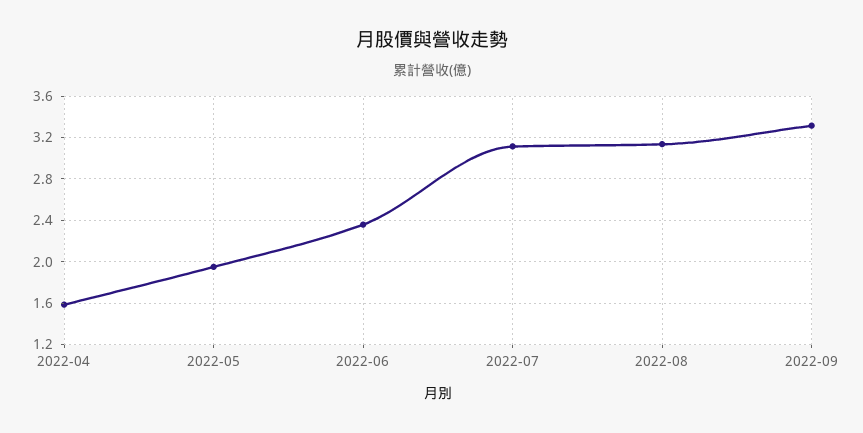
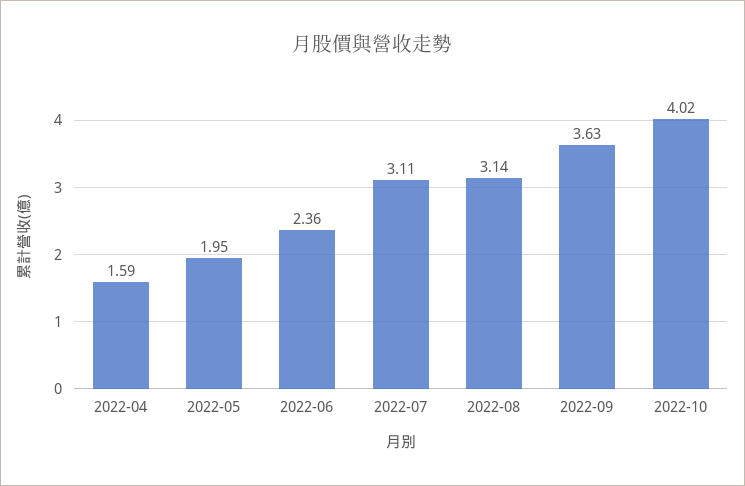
2022-09: 3.3 -> 3.63
2022-10: none -> 4.02

